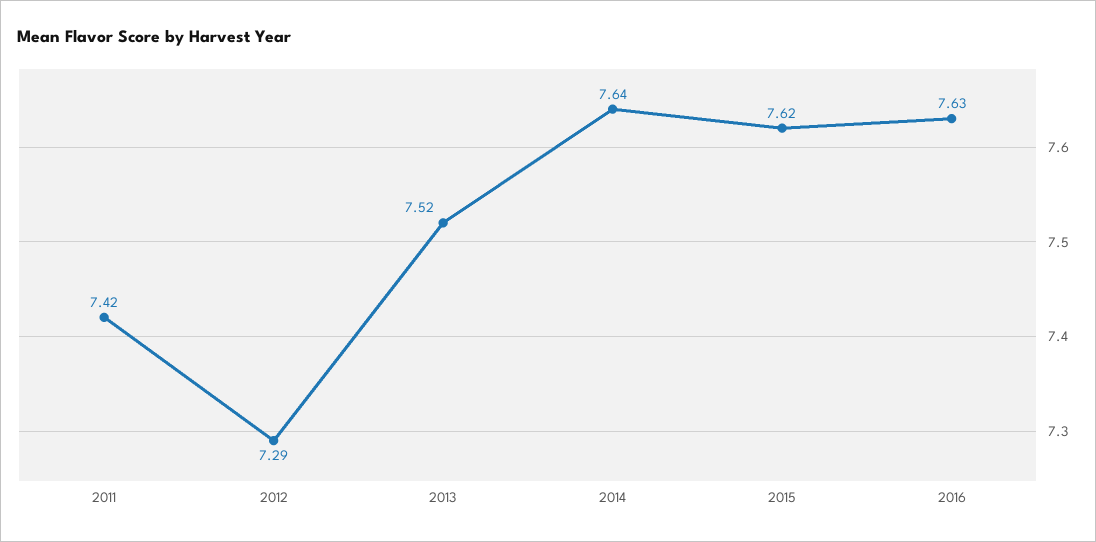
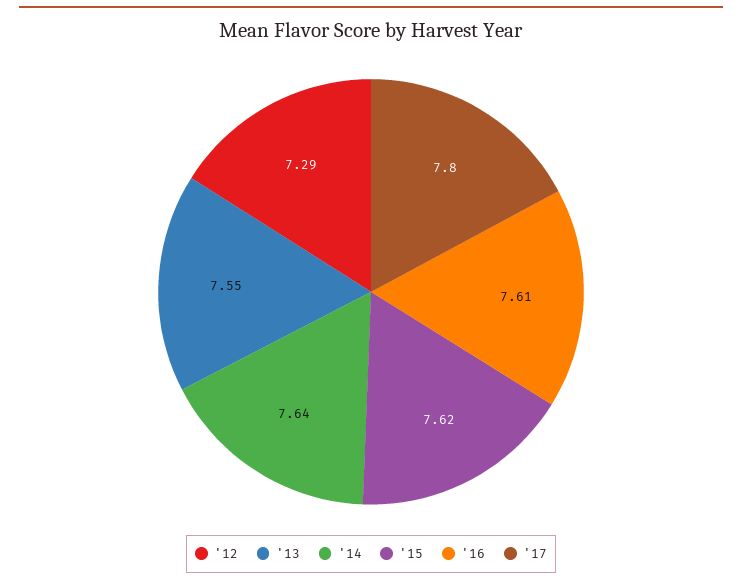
2011: 7.42 -> none
2013: 7.52 -> 7.55
2016: 7.63 -> 7.61
'17: none -> 7.8

